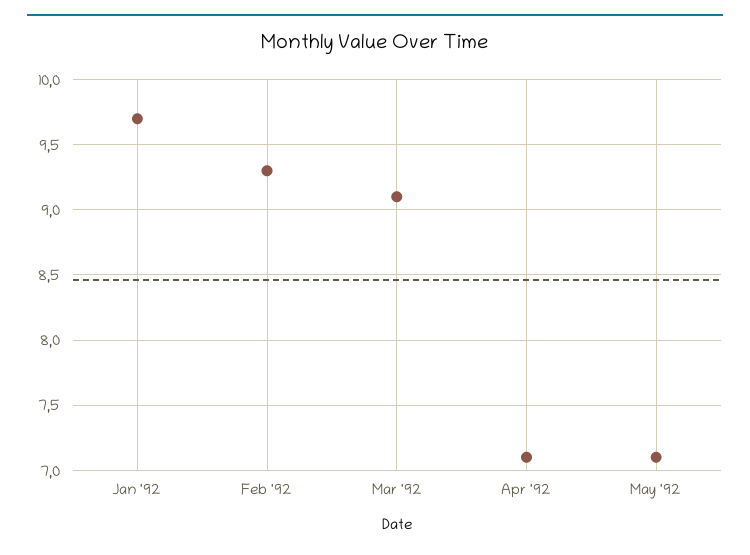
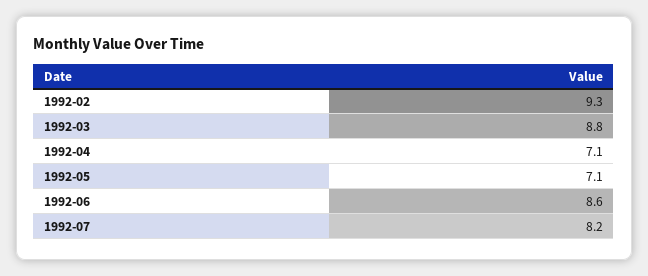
Jan '92: 9.7 -> none
Mar '92: 9.1 -> 8.8
1992-06: none -> 8.6
1992-07: none -> 8.2

